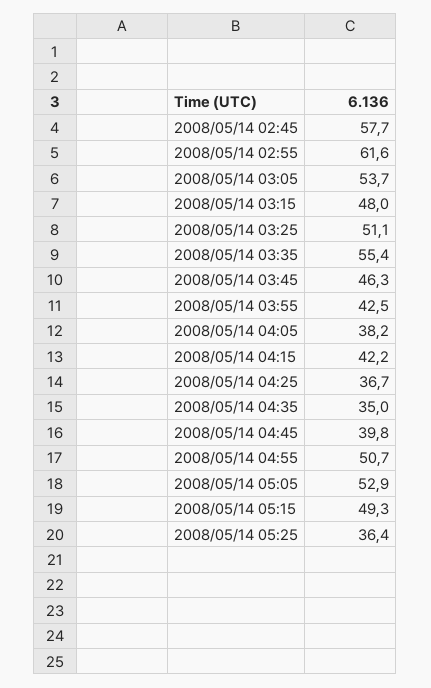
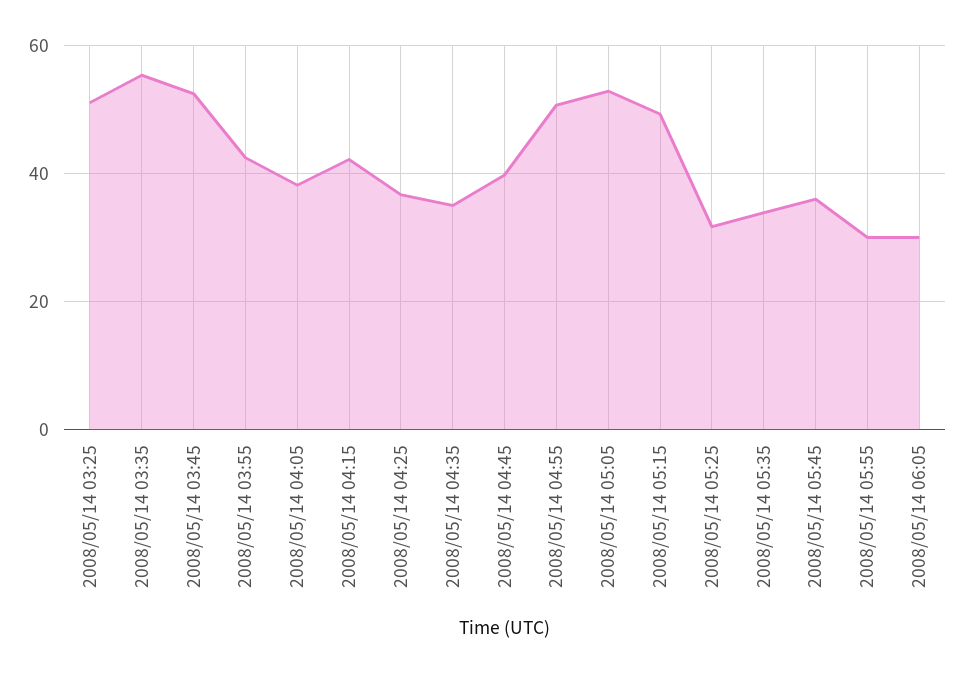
2008/05/14 02:45: 57.7 -> none
2008/05/14 02:55: 61.6 -> none
2008/05/14 03:05: 53.7 -> none
2008/05/14 03:15: 48 -> none
2008/05/14 03:45: 46.3 -> 52
2008/05/14 05:25: 36.4 -> 32
2008/05/14 05:35: none -> 34
2008/05/14 05:45: none -> 36
2008/05/14 05:55: none -> 30
2008/05/14 06:05: none -> 30

